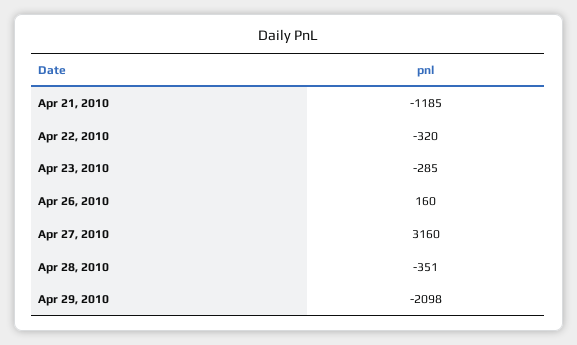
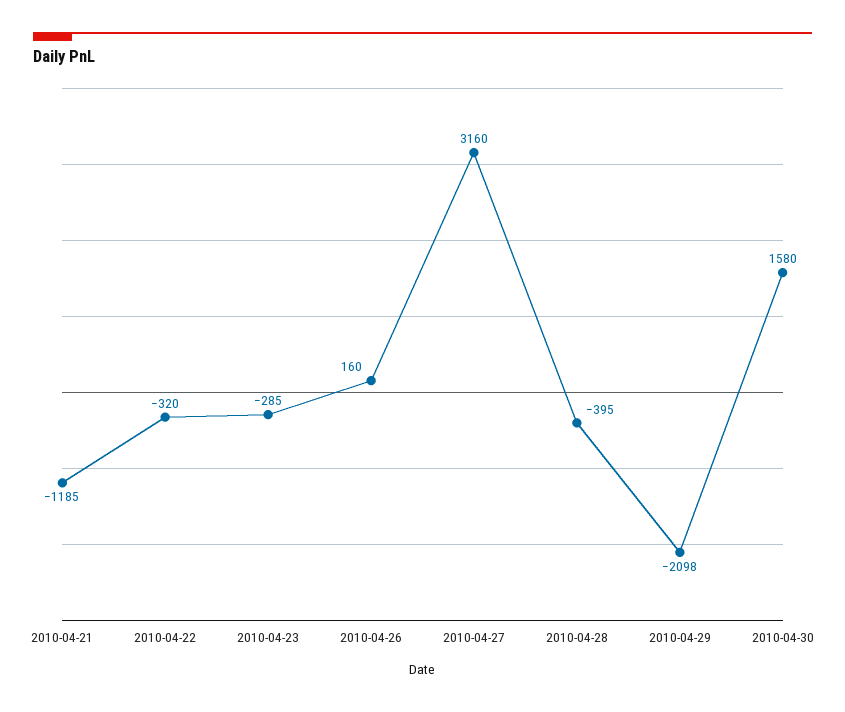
Apr 28, 2010: -351 -> -395
2010-04-30: none -> 1580

